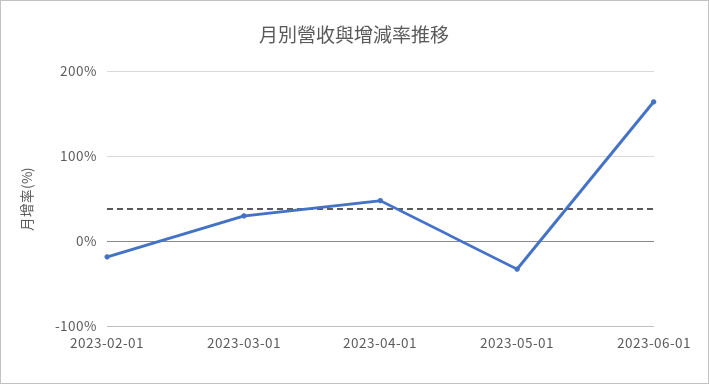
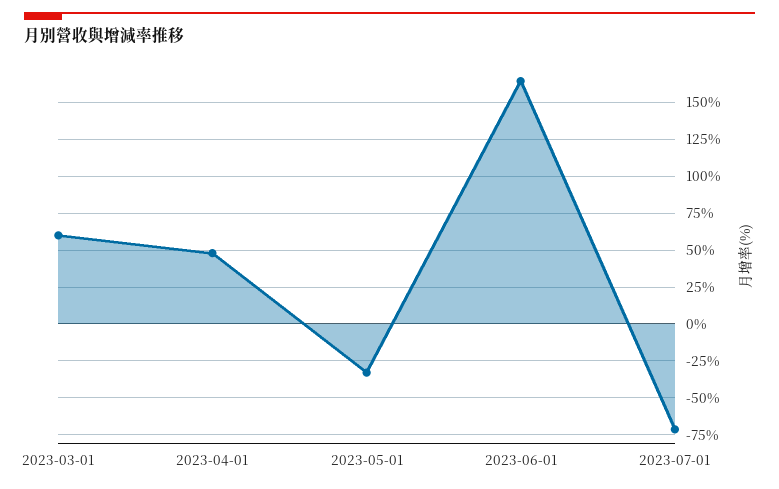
2023-02-01: -20 -> none
2023-03-01: 30 -> 60
2023-07-01: none -> -70

